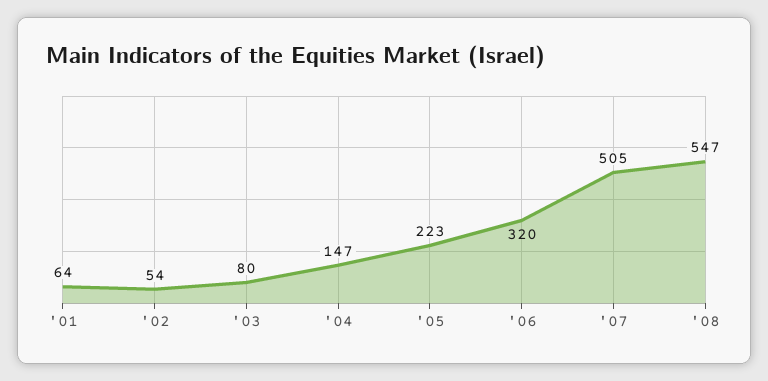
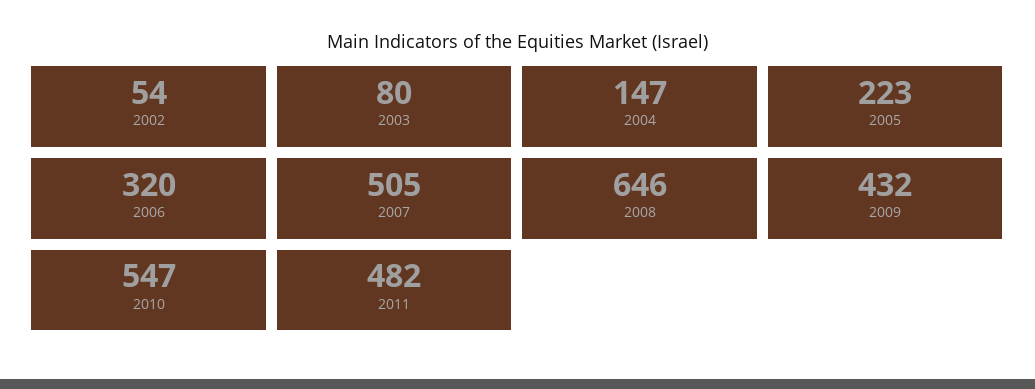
'01: 64 -> none
'08: 547 -> 646
2009: none -> 432
2010: none -> 547
2011: none -> 482

